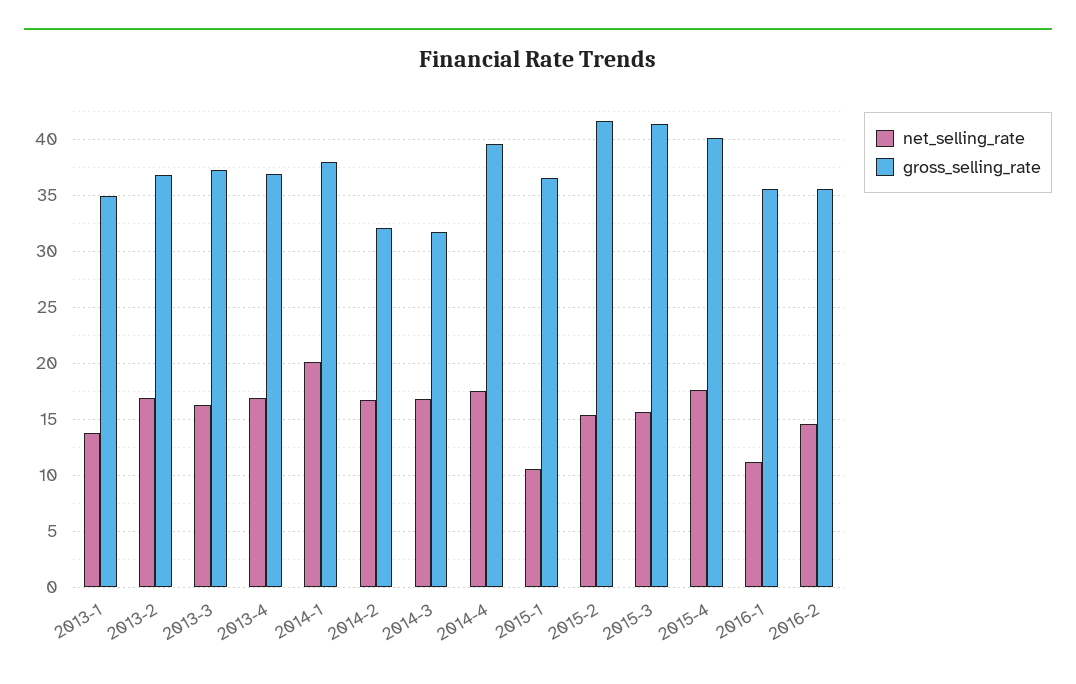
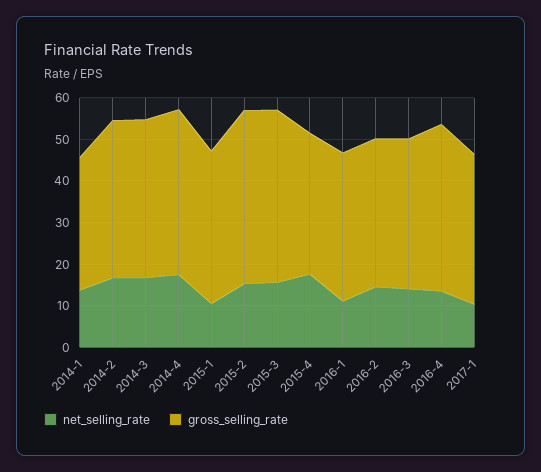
net_selling_rate, 2013-1: 14 -> none
gross_selling_rate, 2013-1: 35 -> none
net_selling_rate, 2013-2: 17 -> none
gross_selling_rate, 2013-2: 37 -> none
net_selling_rate, 2013-3: 16 -> none
gross_selling_rate, 2013-3: 37 -> none
net_selling_rate, 2013-4: 17 -> none
gross_selling_rate, 2013-4: 37 -> none
net_selling_rate, 2014-1: 20 -> 14
gross_selling_rate, 2014-1: 38 -> 32
gross_selling_rate, 2014-2: 32 -> 38
gross_selling_rate, 2014-3: 32 -> 38
gross_selling_rate, 2015-4: 40 -> 34
net_selling_rate, 2016-3: none -> 14
gross_selling_rate, 2016-3: none -> 36
net_selling_rate, 2016-4: none -> 14
gross_selling_rate, 2016-4: none -> 40
net_selling_rate, 2017-1: none -> 10
gross_selling_rate, 2017-1: none -> 36

